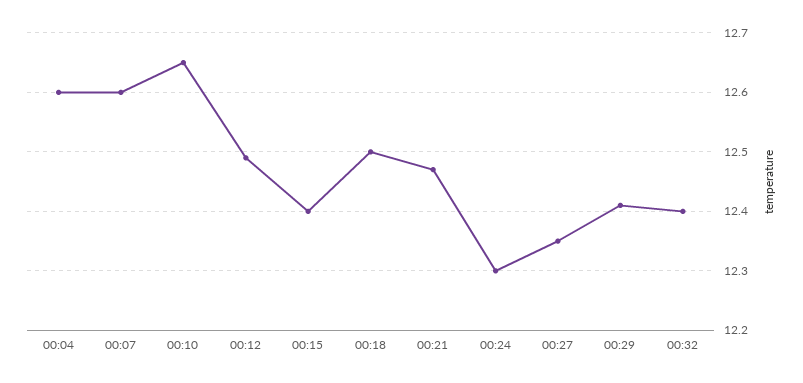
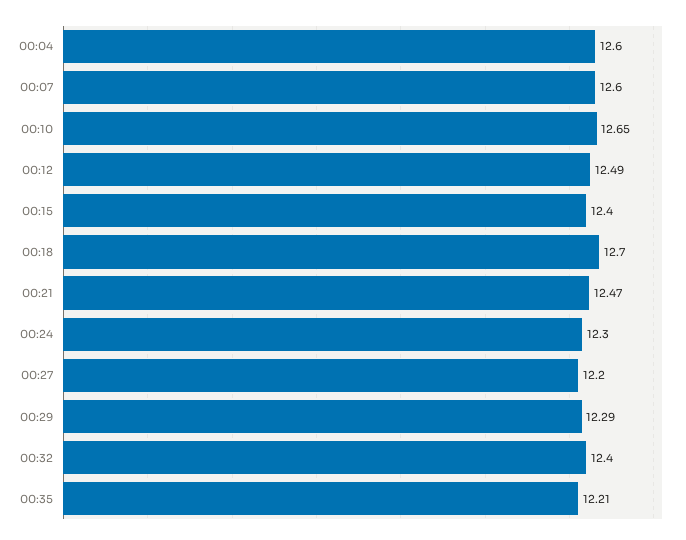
00:18: 12.5 -> 12.7
00:27: 12.35 -> 12.2
00:29: 12.4 -> 12.29
00:35: none -> 12.21

